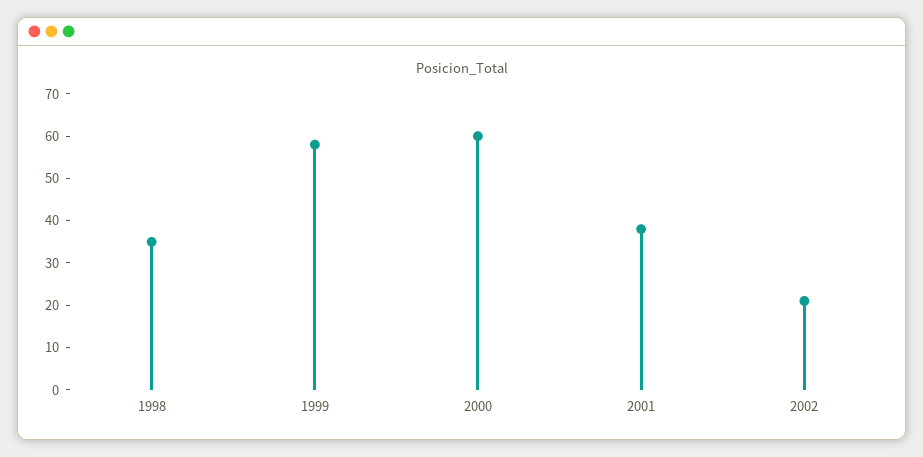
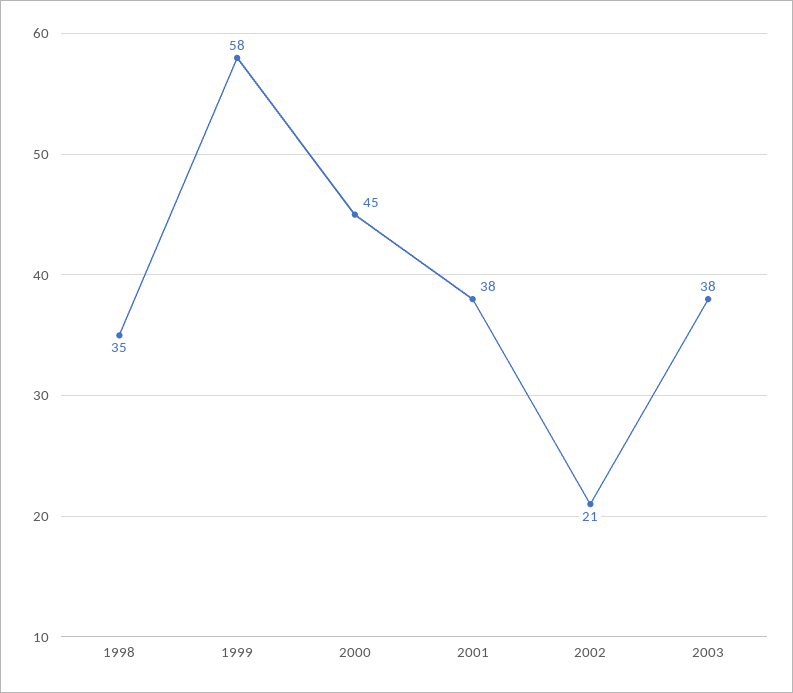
2000: 60 -> 45
2003: none -> 38

